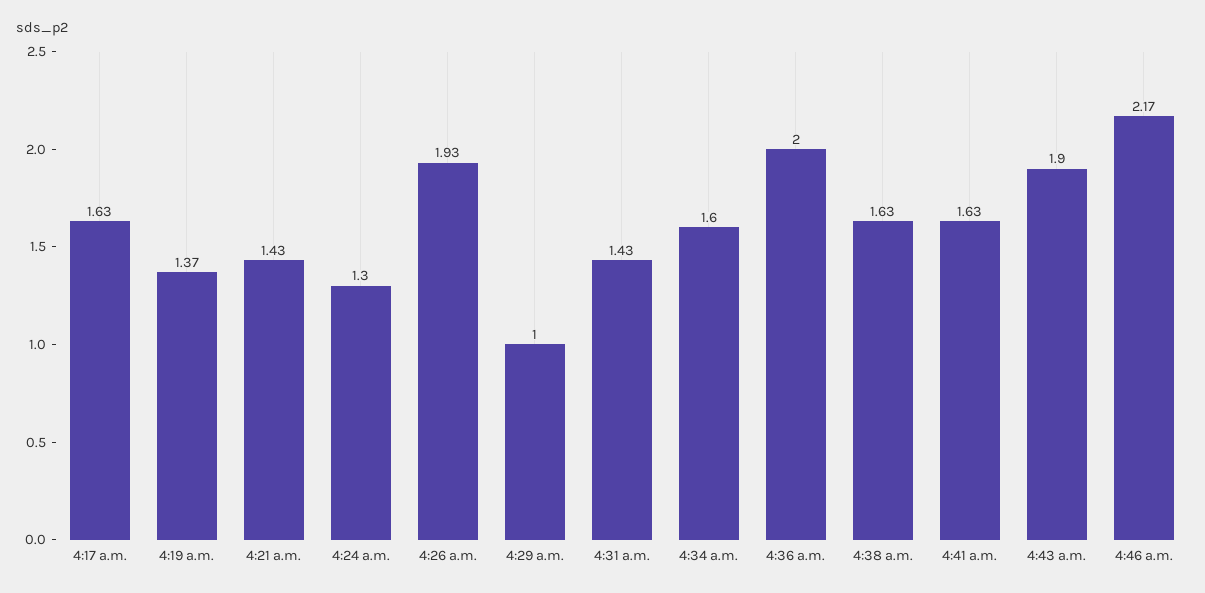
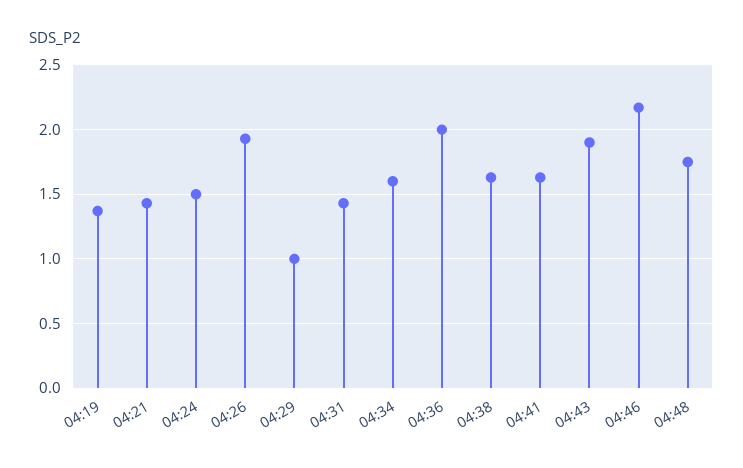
4:17 a.m.: 1.63 -> none
4:24 a.m.: 1.3 -> 1.5
04:48: none -> 1.75

